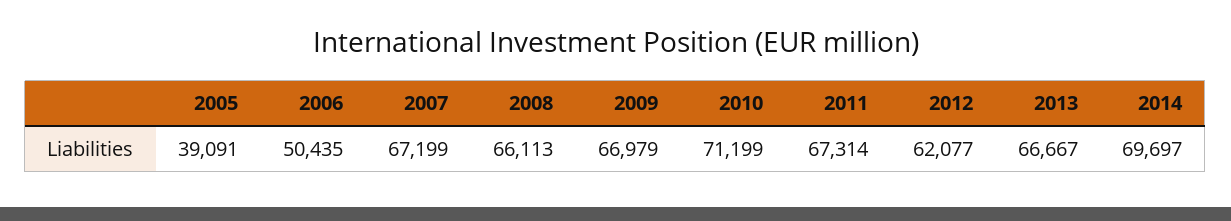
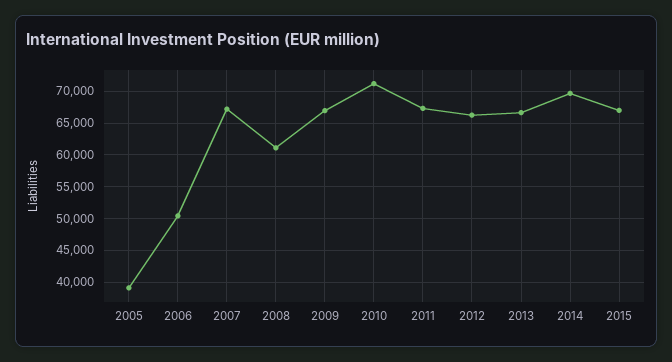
2008: 66113 -> 61000
2012: 62077 -> 66000
2015: none -> 67000

